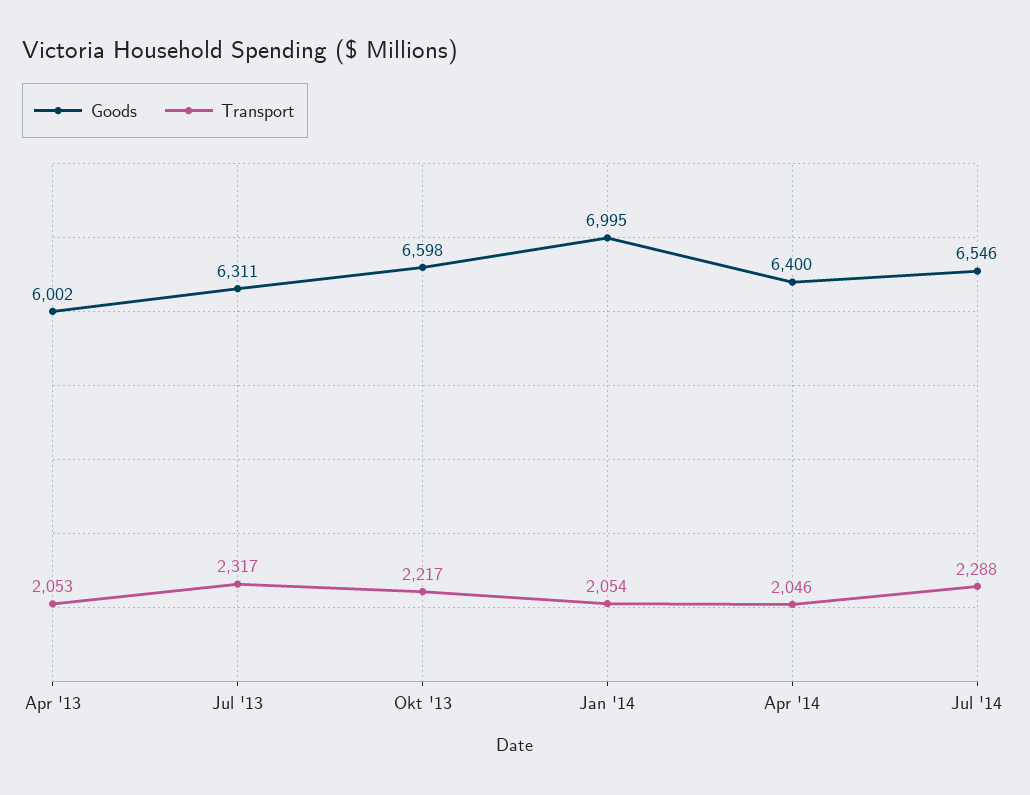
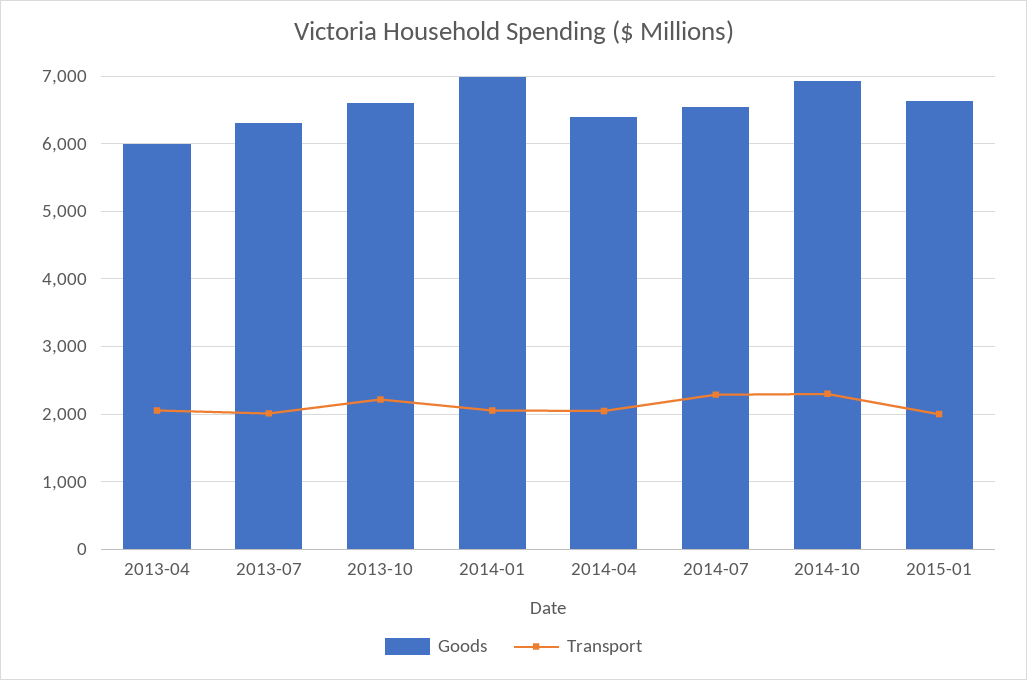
Transport, Jul '13: 2317 -> 2000
Goods, 2014-10: none -> 6900
Transport, 2014-10: none -> 2300
Goods, 2015-01: none -> 6600
Transport, 2015-01: none -> 2000

